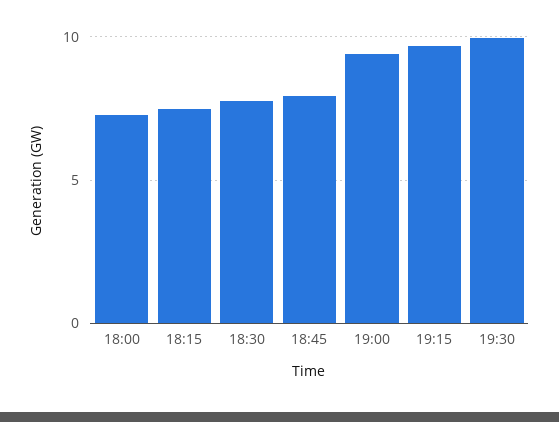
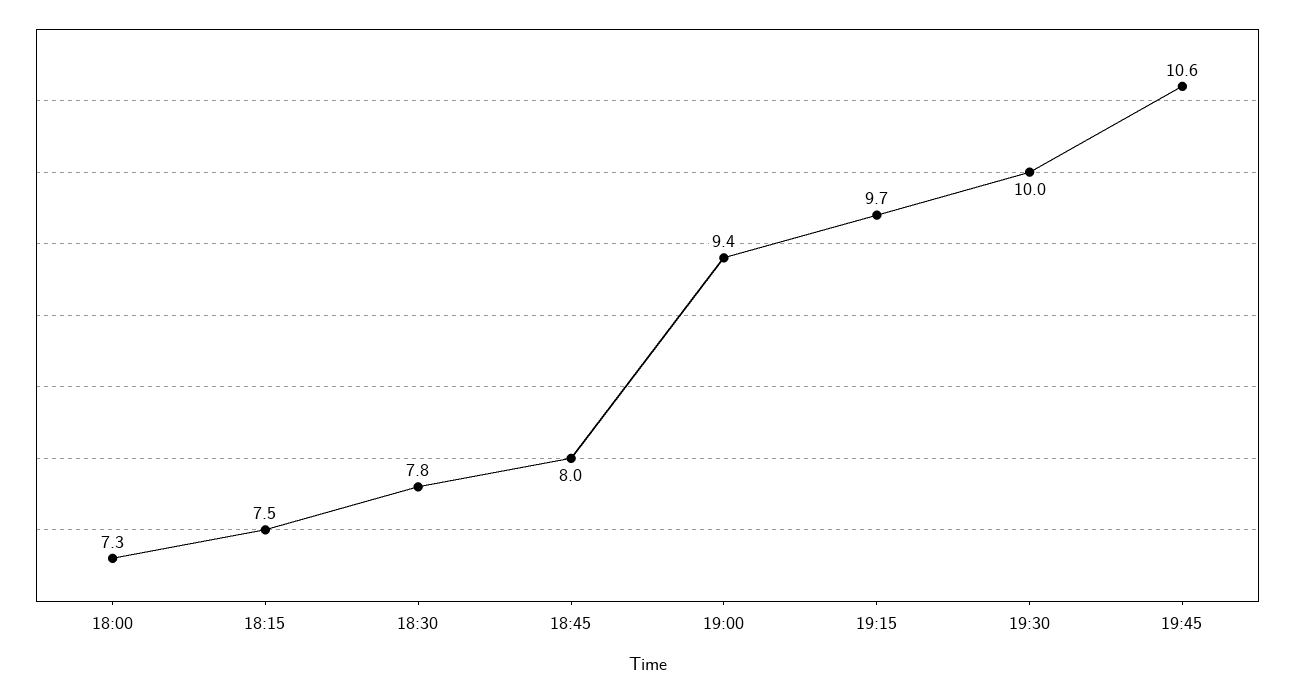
19:45: none -> 10.6

